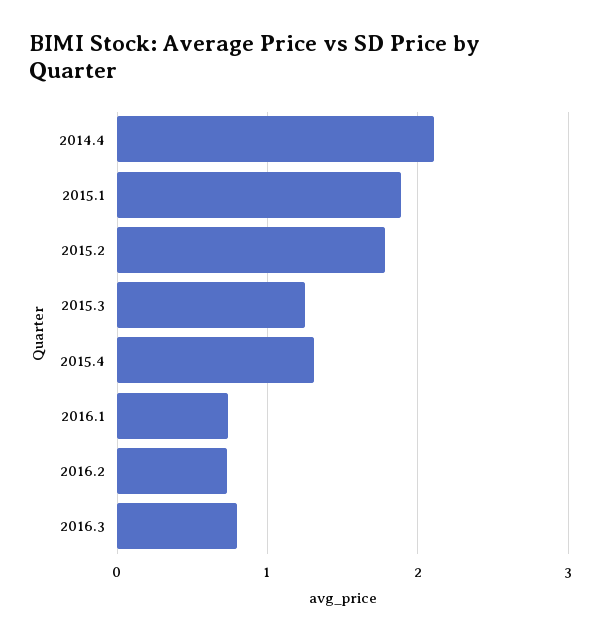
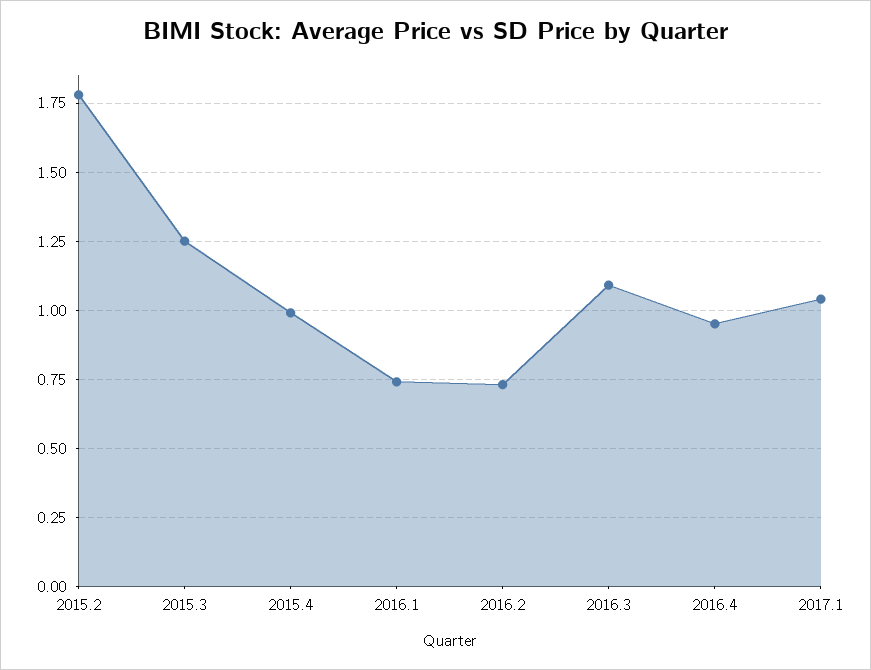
2014.4: 2.1 -> none
2015.1: 1.9 -> none
2015.4: 1.3 -> 1
2016.3: 0.8 -> 1.1
2016.4: none -> 0.95
2017.1: none -> 1.05

